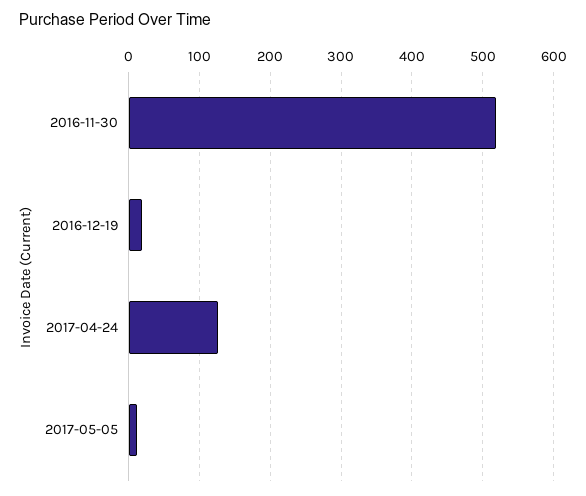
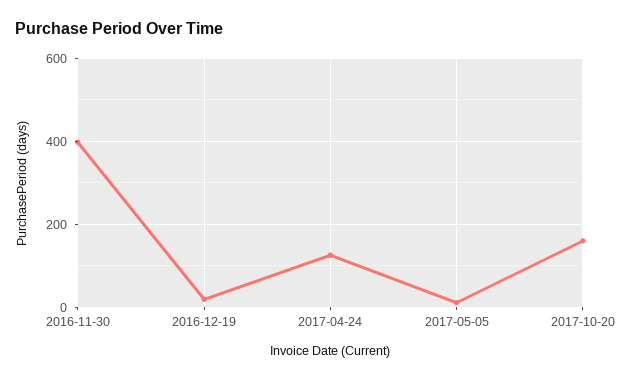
2016-11-30: 520 -> 400
2017-10-20: none -> 160

